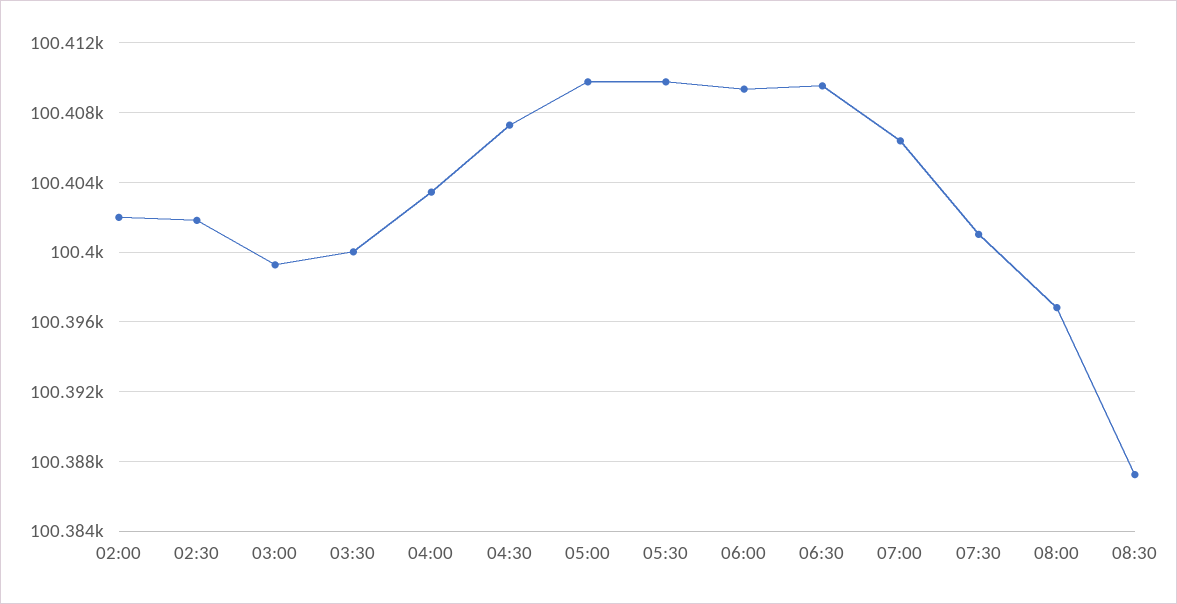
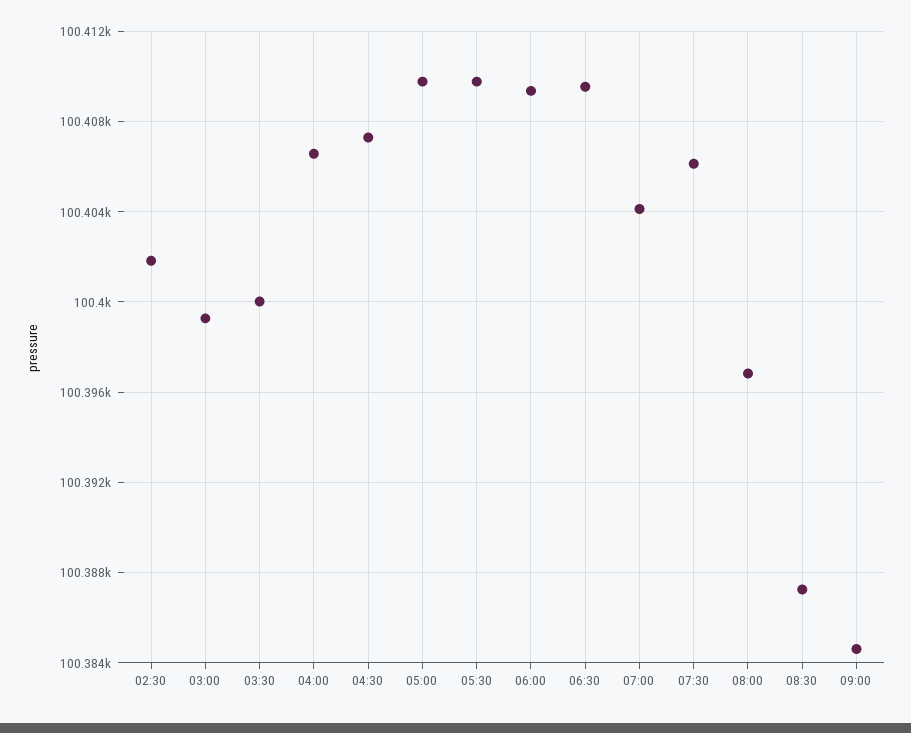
02:00: 100402 -> none
04:00: 100403.5 -> 100406.5
07:00: 100406.5 -> 100404
07:30: 100401 -> 100406
09:00: none -> 100384.5

